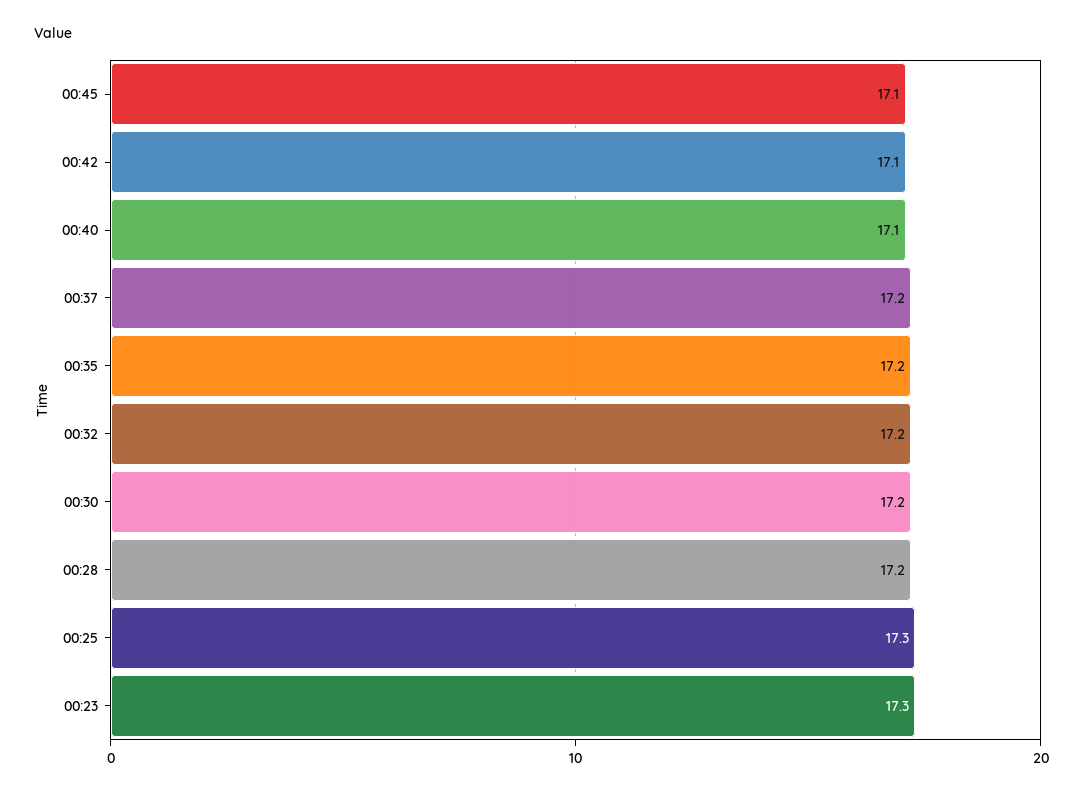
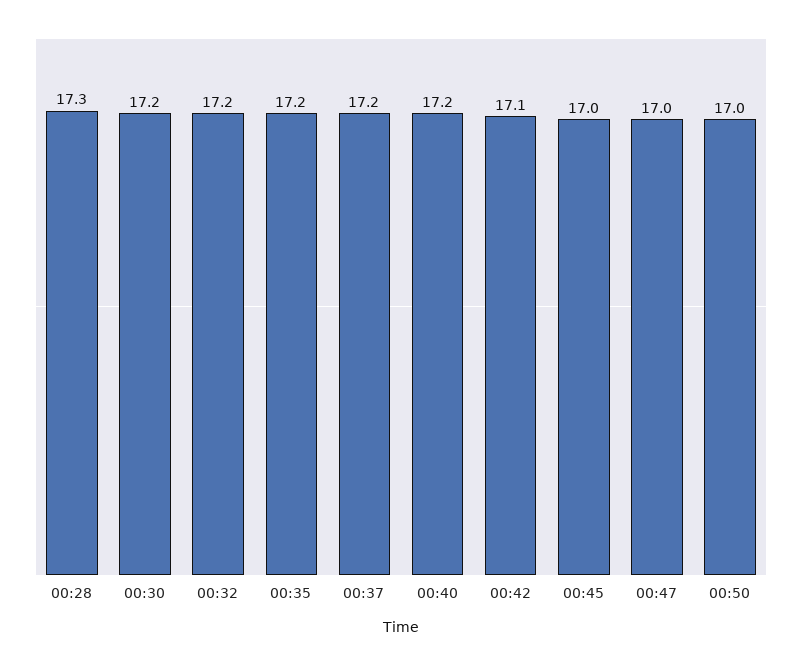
00:45: 17.1 -> 17
00:40: 17.1 -> 17.2
00:28: 17.2 -> 17.3
00:25: 17.3 -> none
00:23: 17.3 -> none
00:47: none -> 17
00:50: none -> 17

